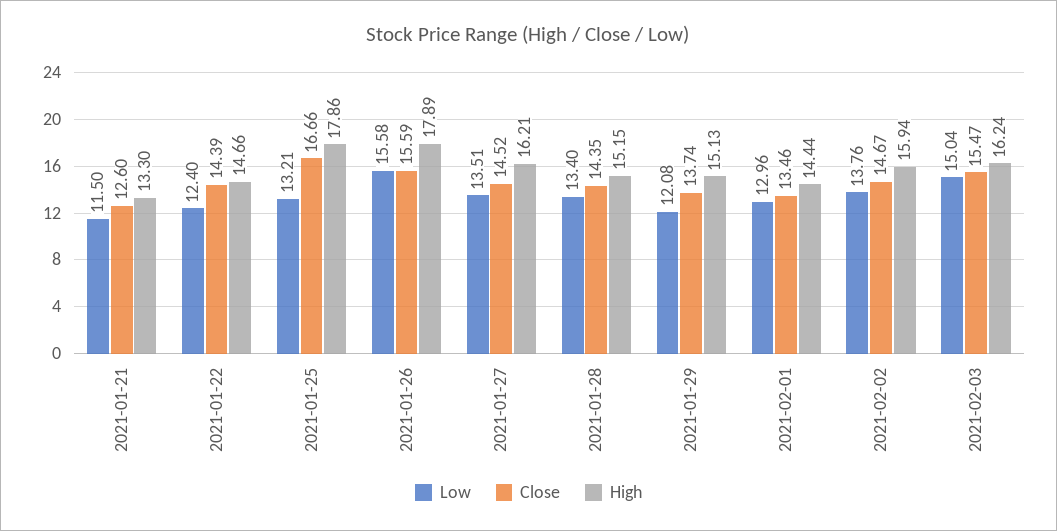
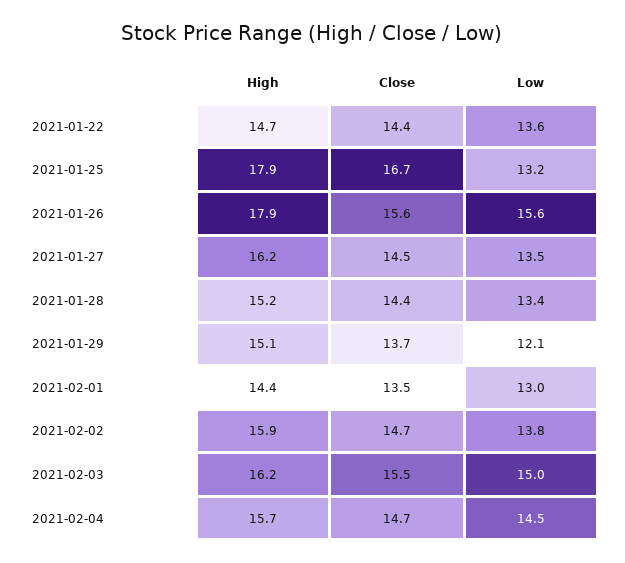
Low, 2021-01-21: 11.5 -> none
Close, 2021-01-21: 12.6 -> none
High, 2021-01-21: 13.3 -> none
Low, 2021-01-22: 12.4 -> 13.6
High, 2021-02-04: none -> 15.7
Close, 2021-02-04: none -> 14.7
Low, 2021-02-04: none -> 14.5

